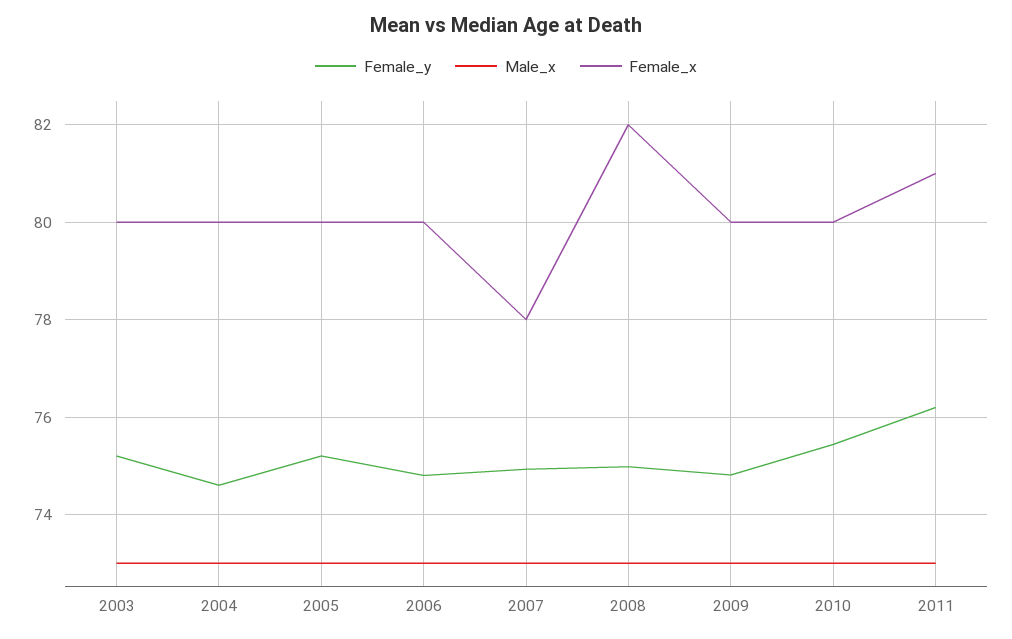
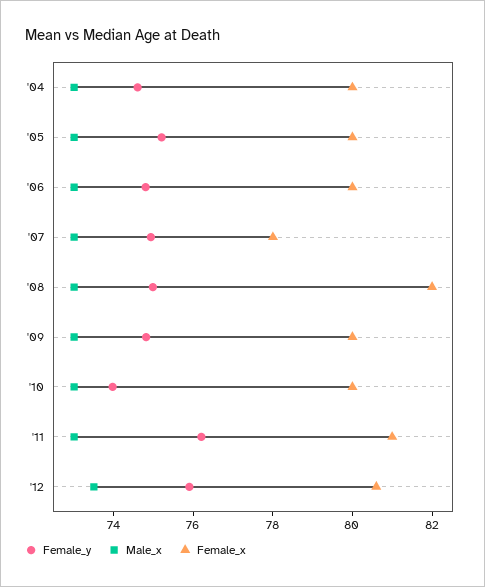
Female_y, 2003: 75.2 -> none
Male_x, 2003: 73 -> none
Female_x, 2003: 80 -> none
Female_y, 2010: 75.4 -> 74
Female_y, '12: none -> 76
Male_x, '12: none -> 73.5
Female_x, '12: none -> 80.5

